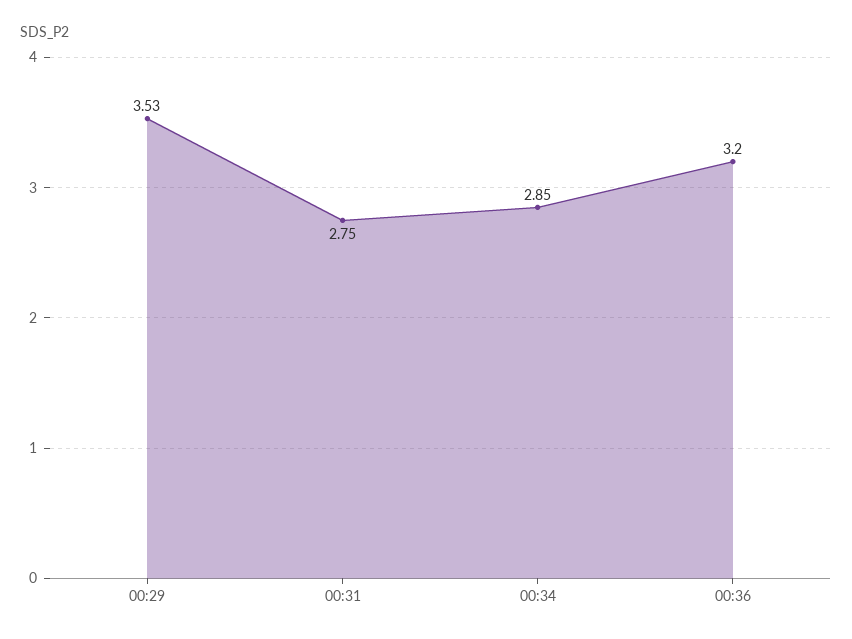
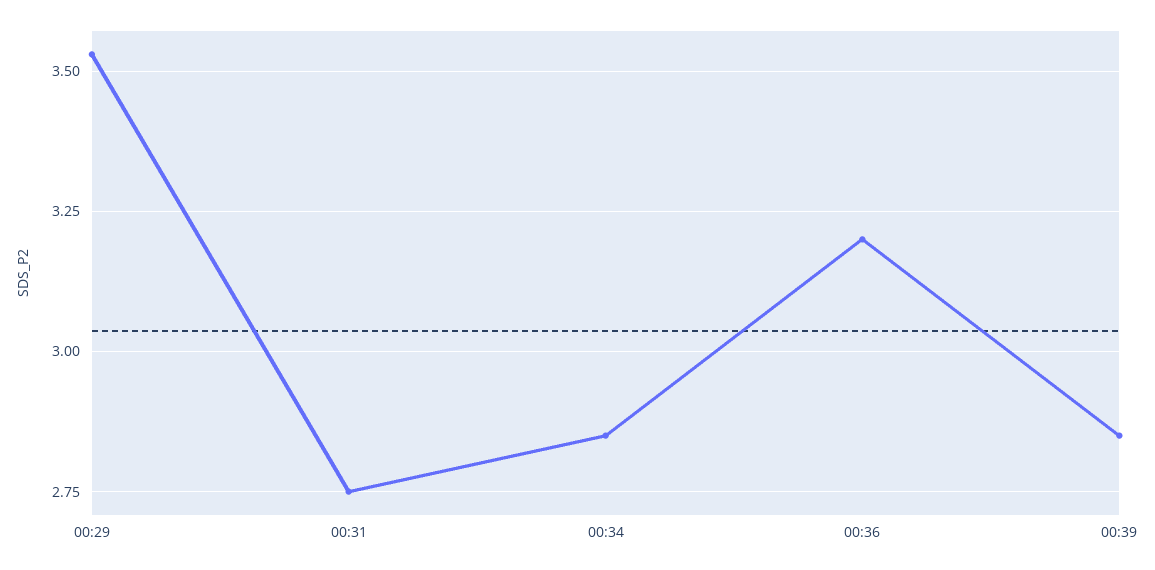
00:39: none -> 2.85

